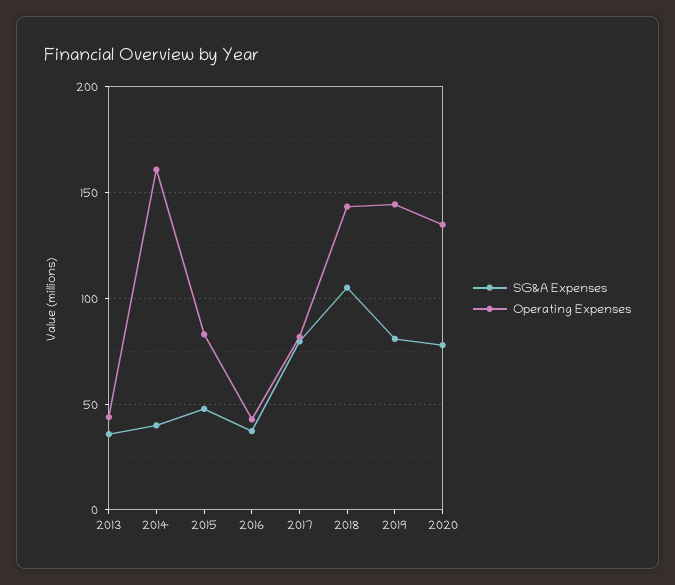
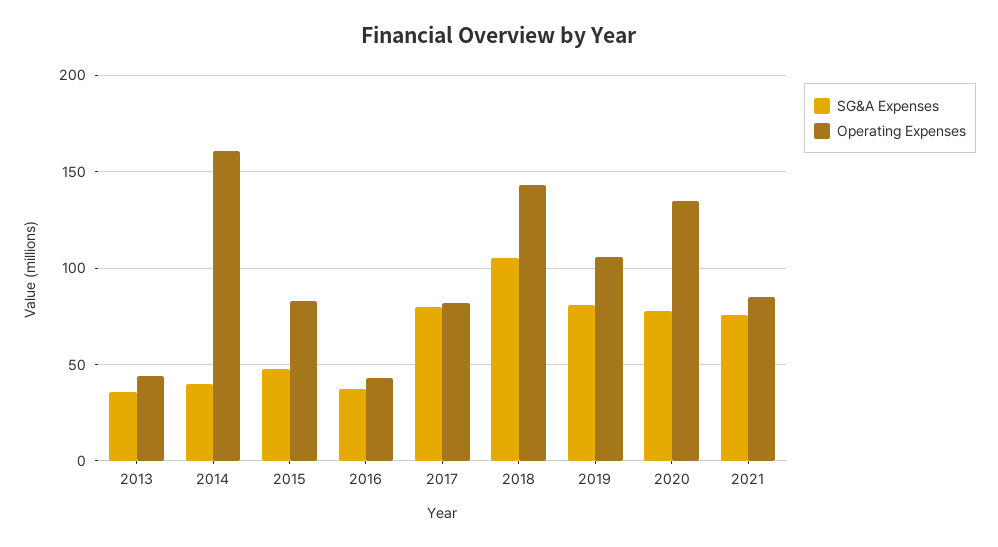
Operating Expenses, 2019: 145 -> 105
SG&A Expenses, 2021: none -> 75
Operating Expenses, 2021: none -> 85

